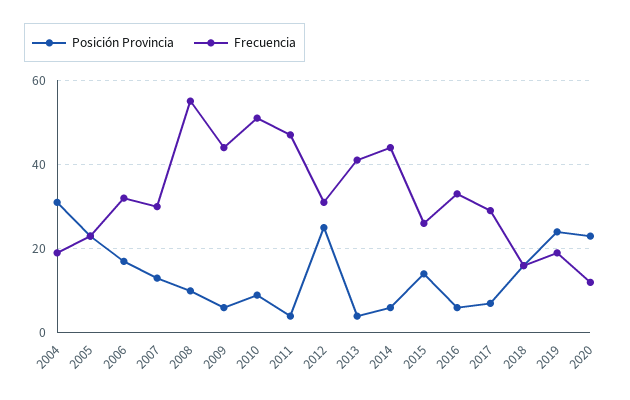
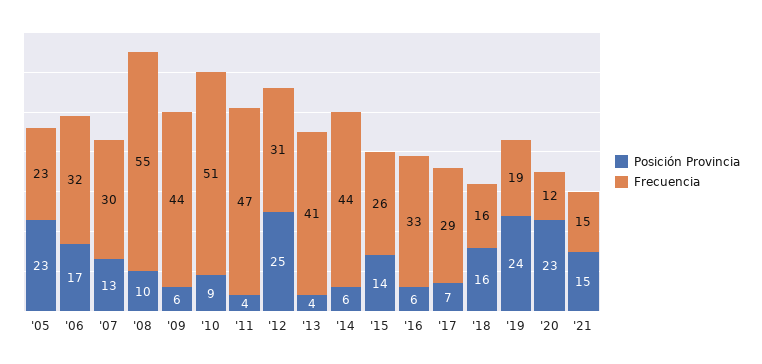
Posición Provincia, 2004: 30 -> none
Frecuencia, 2004: 20 -> none
Posición Provincia, '21: none -> 15
Frecuencia, '21: none -> 15

